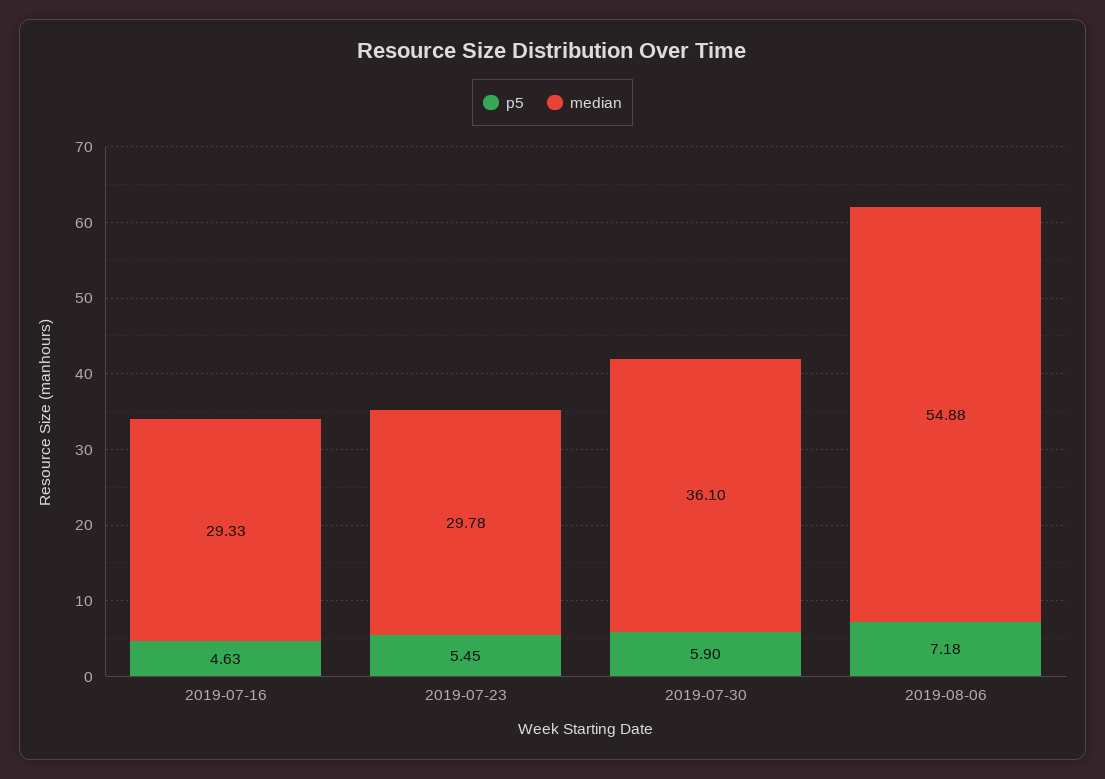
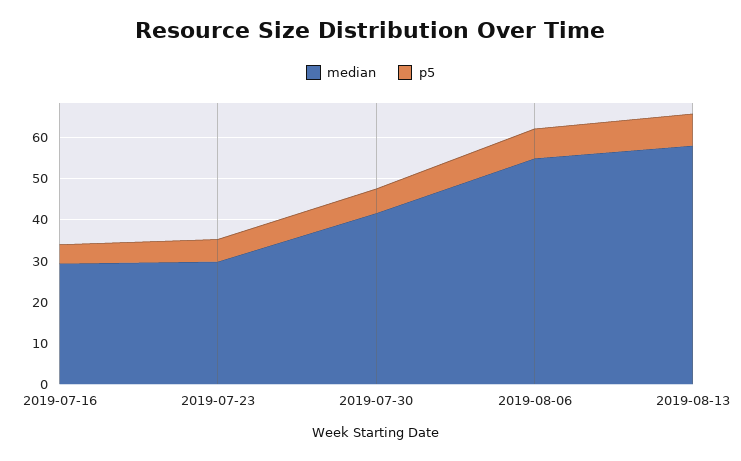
median, 2019-07-30: 36.1 -> 42
median, 2019-08-13: none -> 58
p5, 2019-08-13: none -> 8

